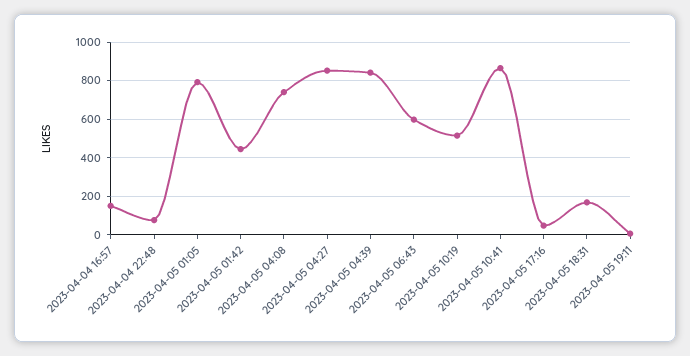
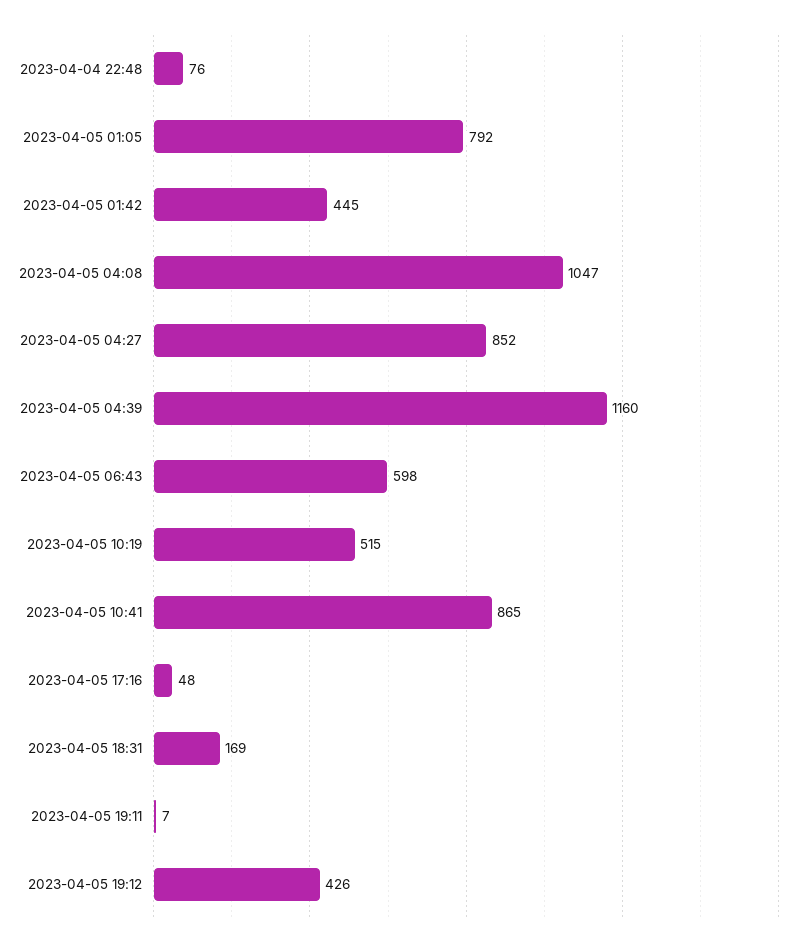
2023-04-04 16:57: 150 -> none
2023-04-05 04:08: 750 -> 1047
2023-04-05 04:39: 850 -> 1160
2023-04-05 19:12: none -> 426

